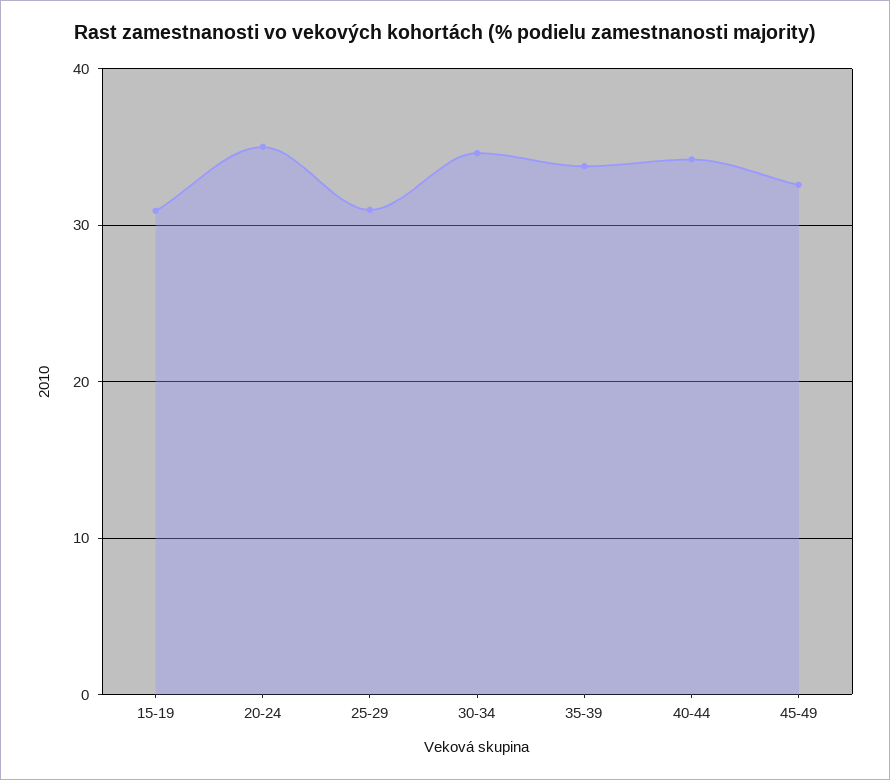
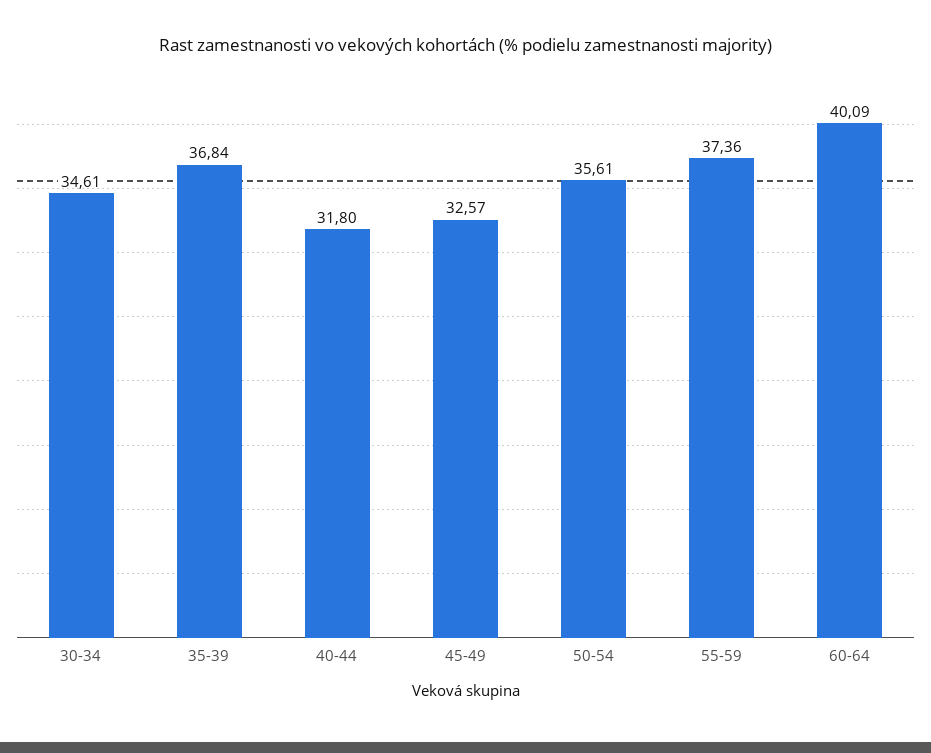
15-19: 31 -> none
20-24: 35 -> none
25-29: 31 -> none
35-39: 34 -> 36.84
40-44: 34 -> 31.8
50-54: none -> 35.61
55-59: none -> 37.36
60-64: none -> 40.09

